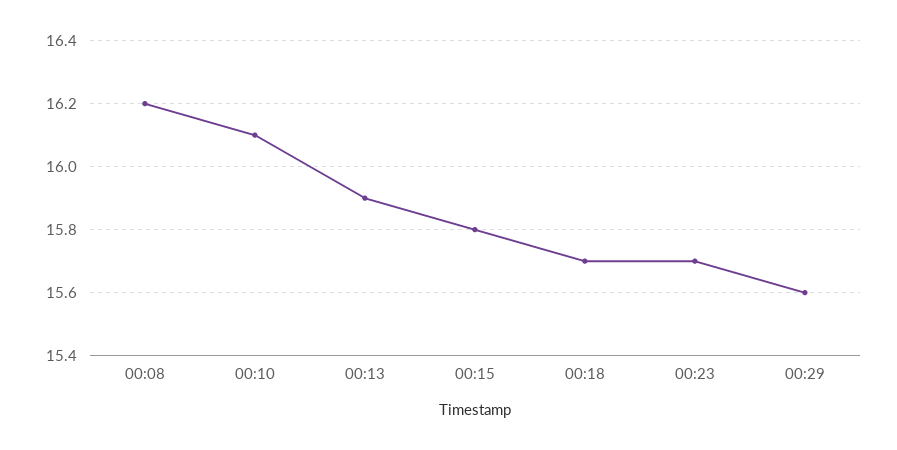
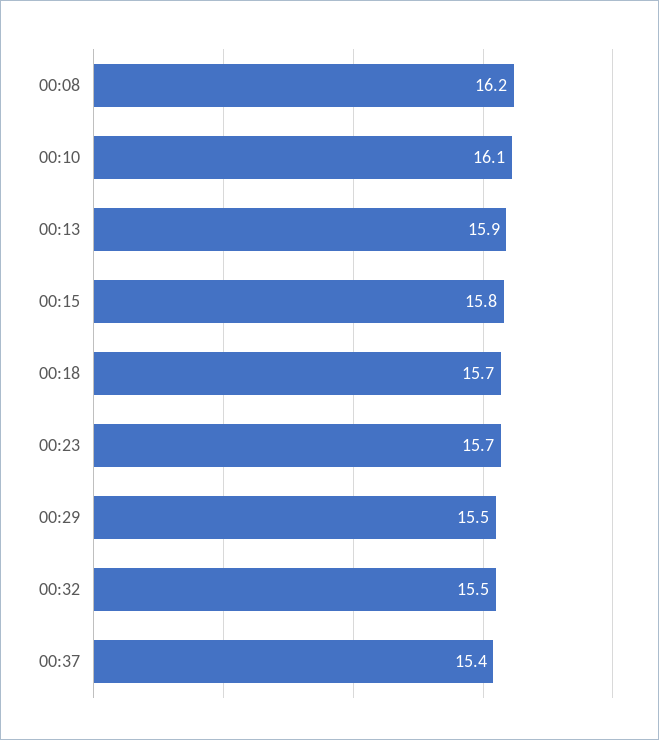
00:29: 15.6 -> 15.5
00:32: none -> 15.5
00:37: none -> 15.4

